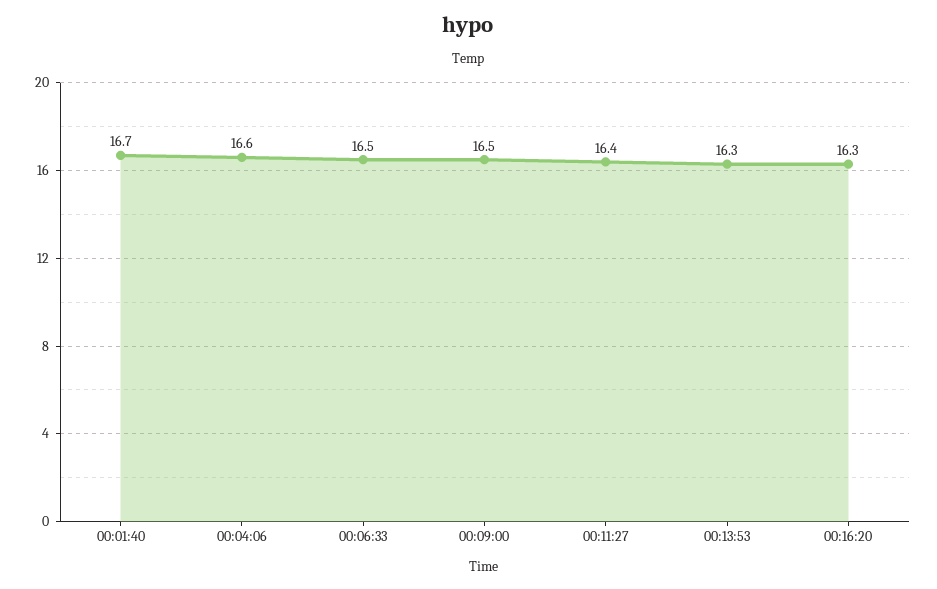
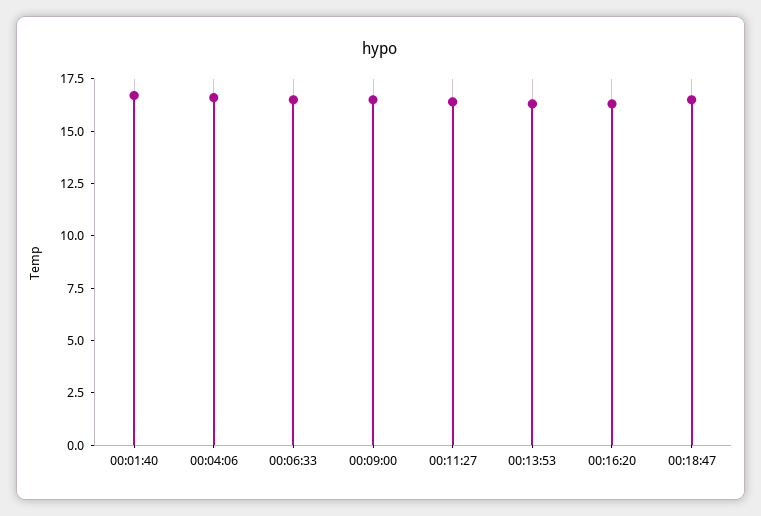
00:18:47: none -> 16.5

